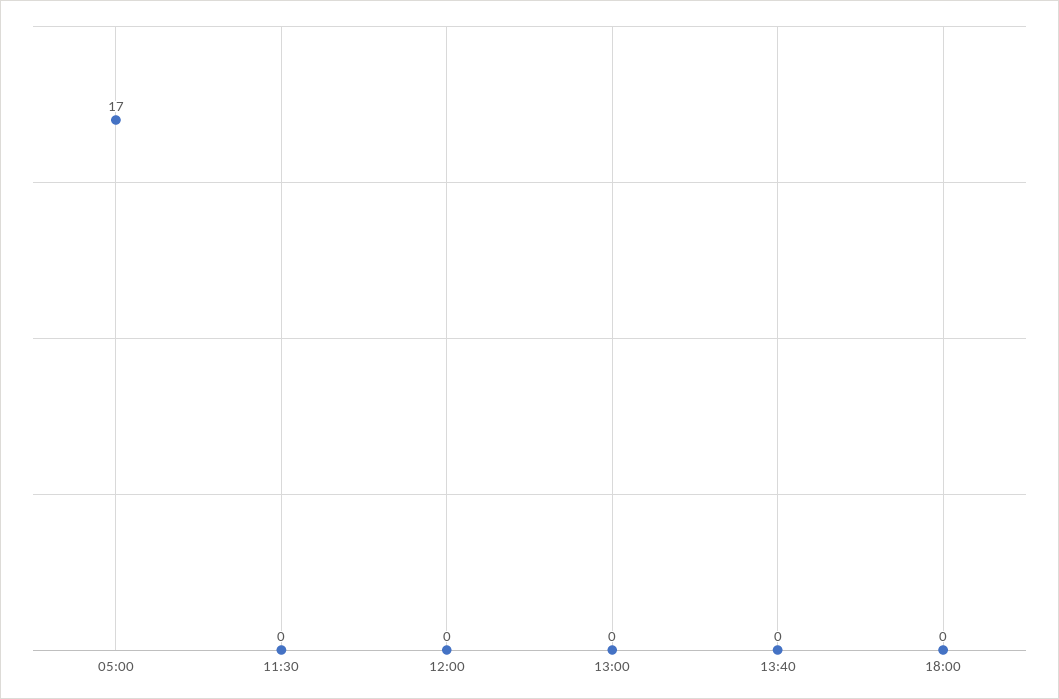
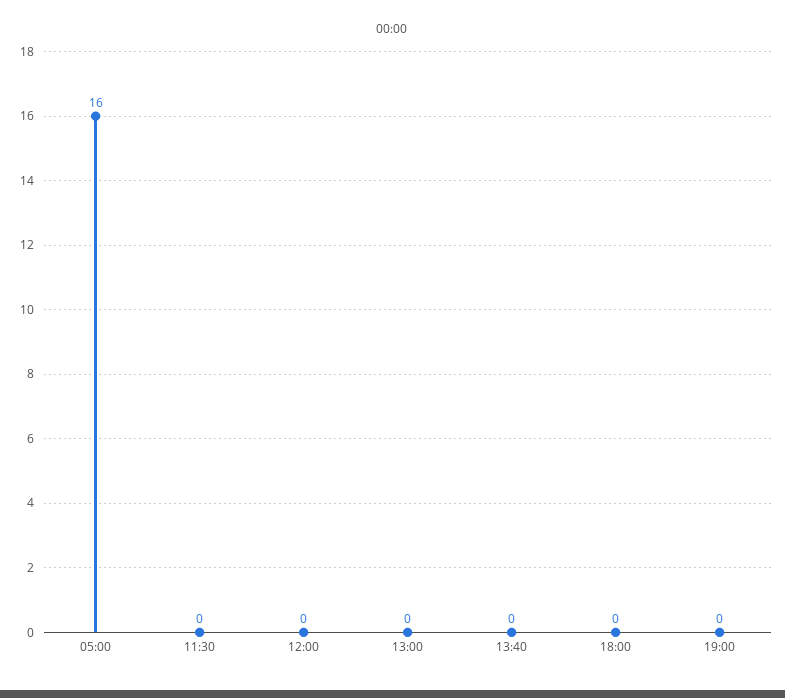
05:00: 17 -> 16
19:00: none -> 0

